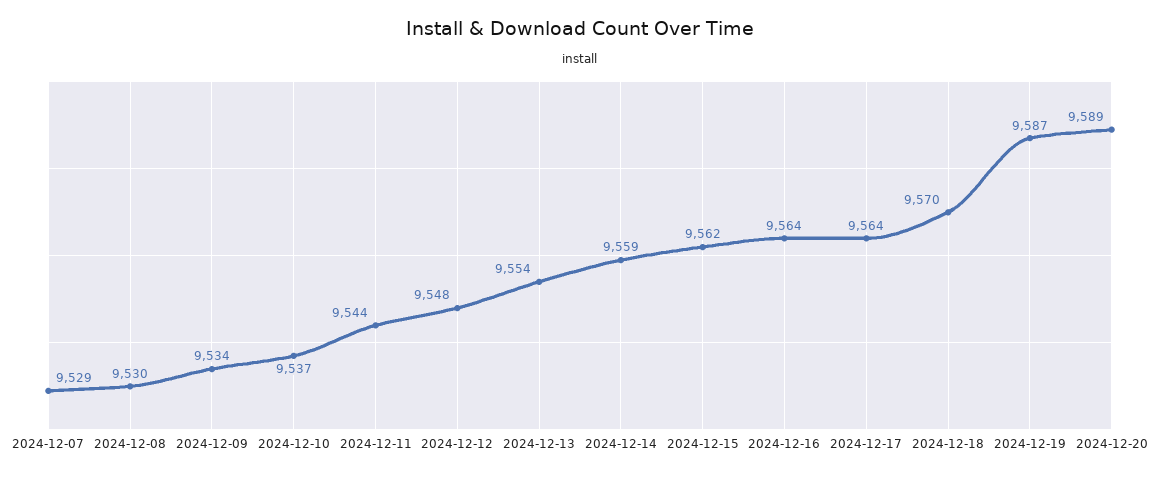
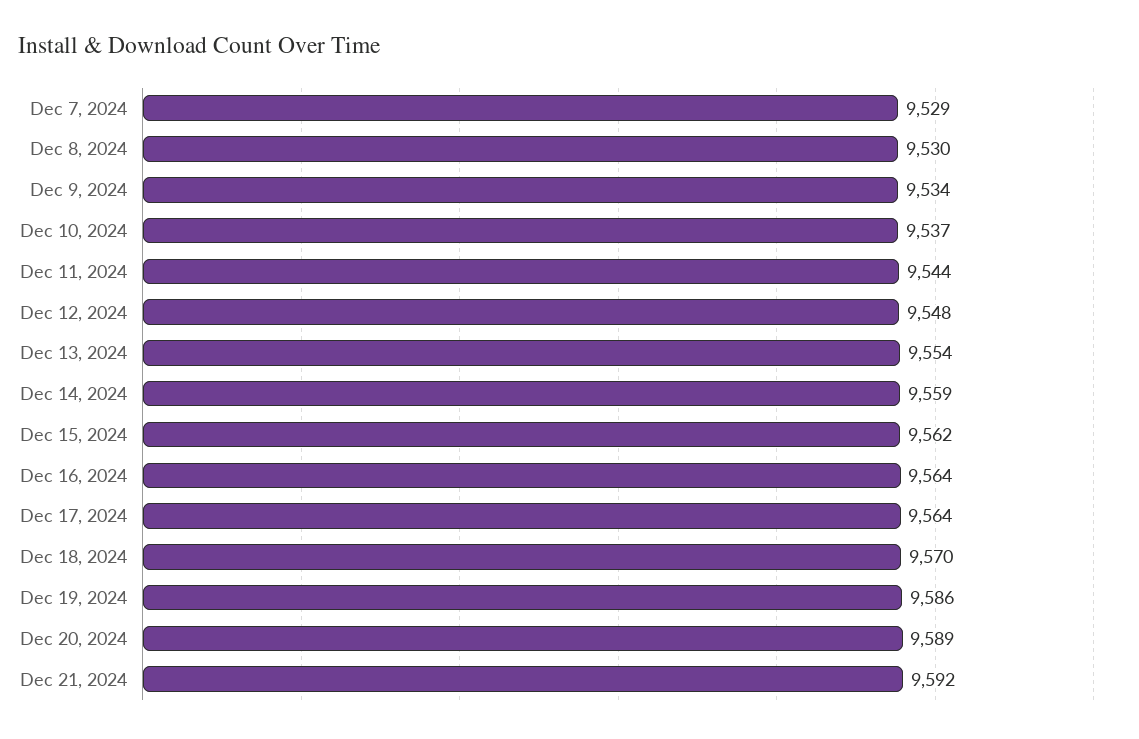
2024-12-19: 9587 -> 9586
Dec 21, 2024: none -> 9592

